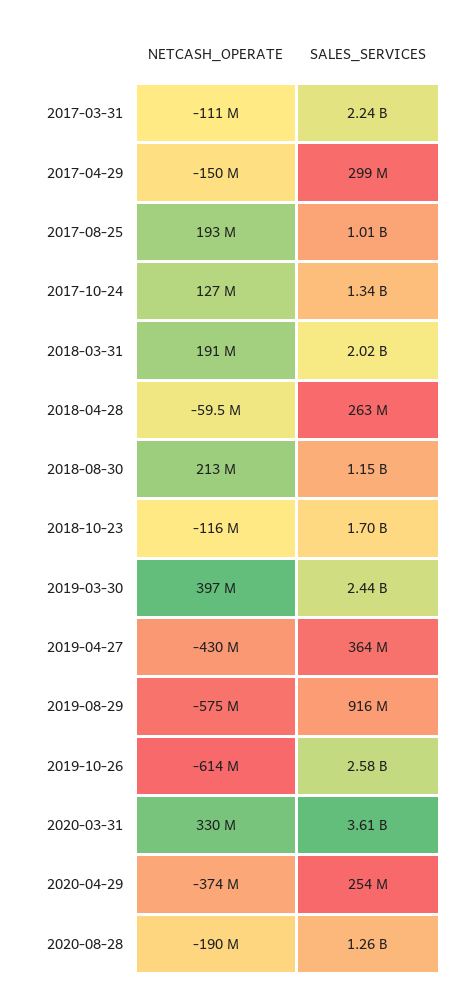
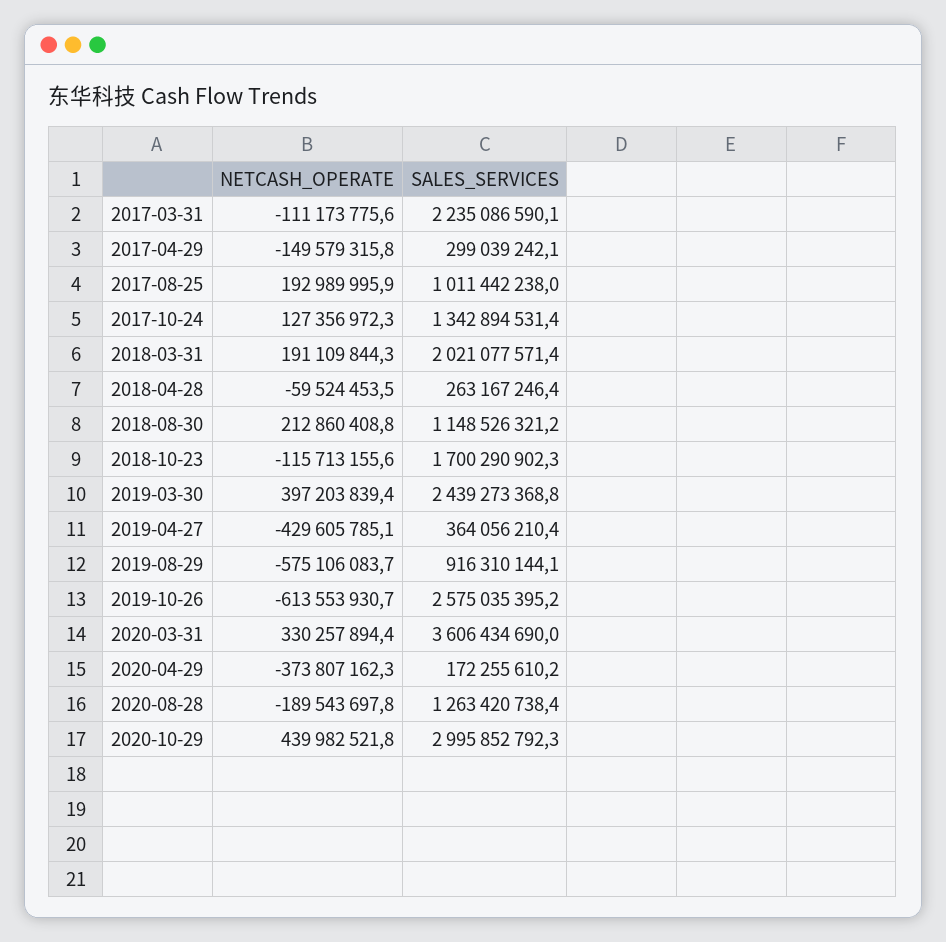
SALES_SERVICES, 2020-04-29: 254000000 -> 172255610.2
NETCASH_OPERATE, 2020-10-29: none -> 439982521.8
SALES_SERVICES, 2020-10-29: none -> 2995852792.3

